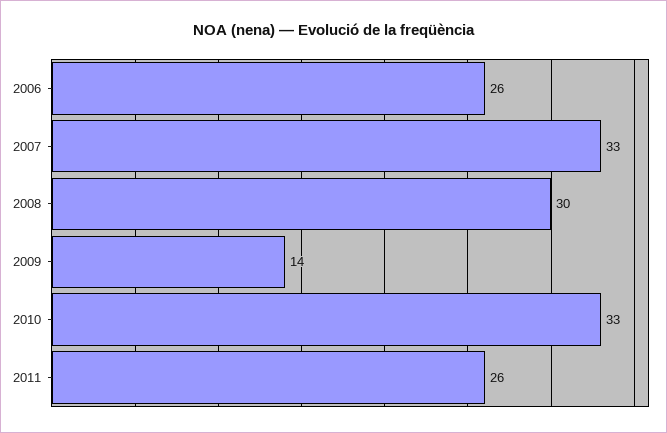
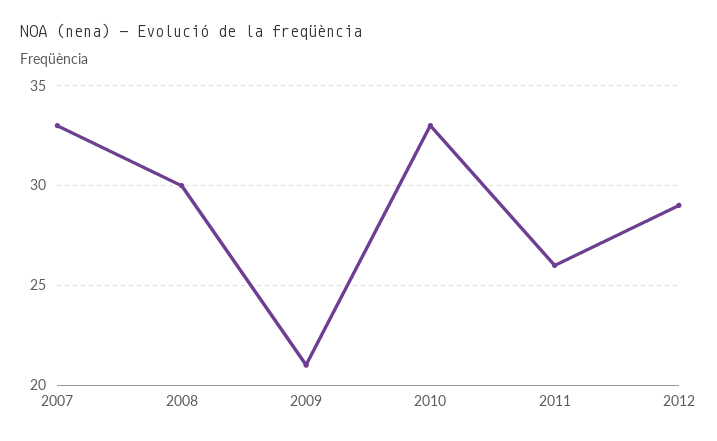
2006: 26 -> none
2009: 14 -> 21
2012: none -> 29

